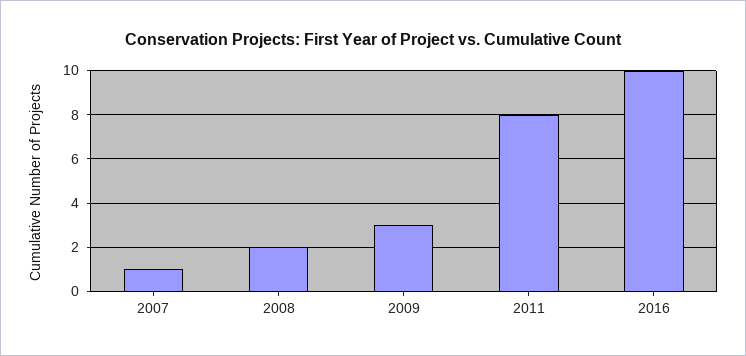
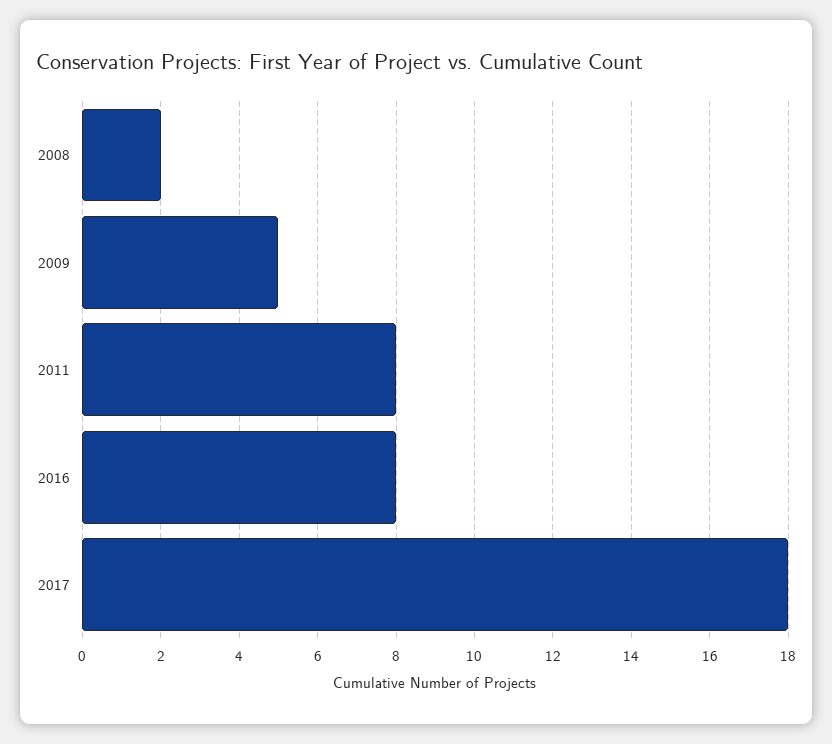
2007: 1 -> none
2009: 3 -> 5
2016: 10 -> 8
2017: none -> 18

